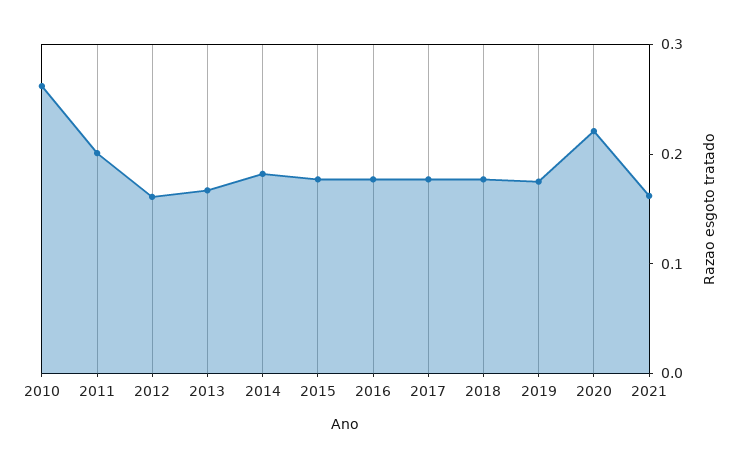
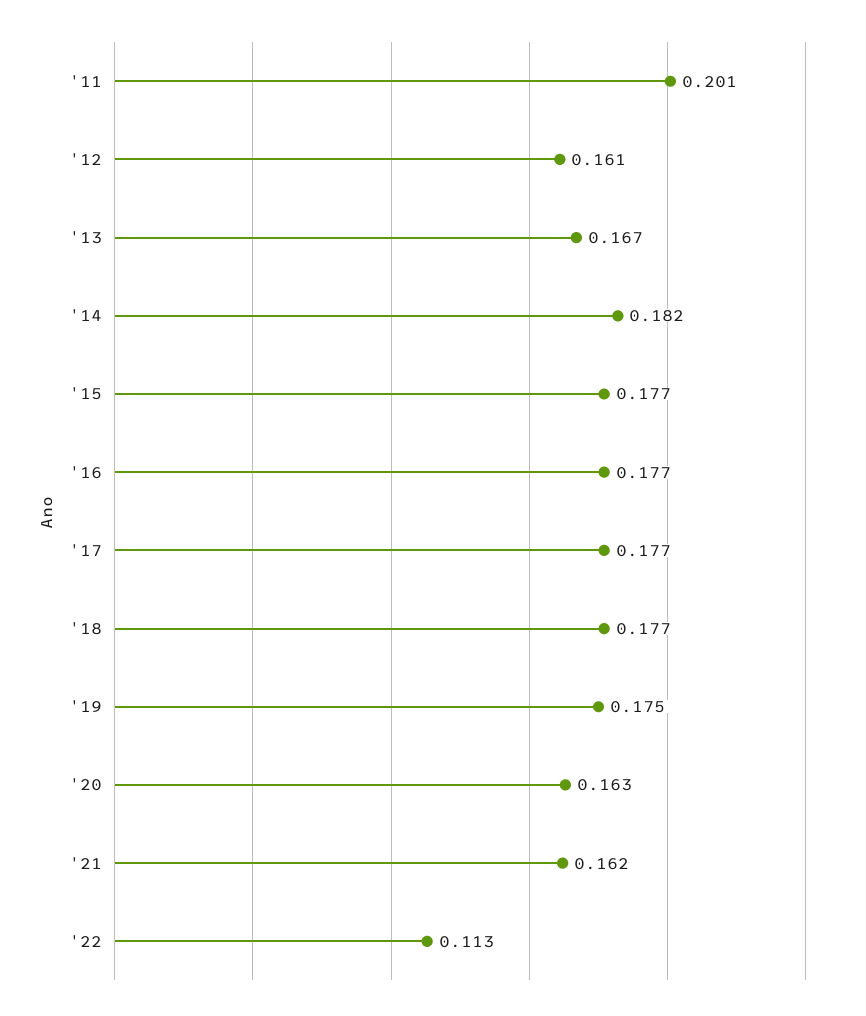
2010: 0.26 -> none
2020: 0.22 -> 0.163
'22: none -> 0.113

